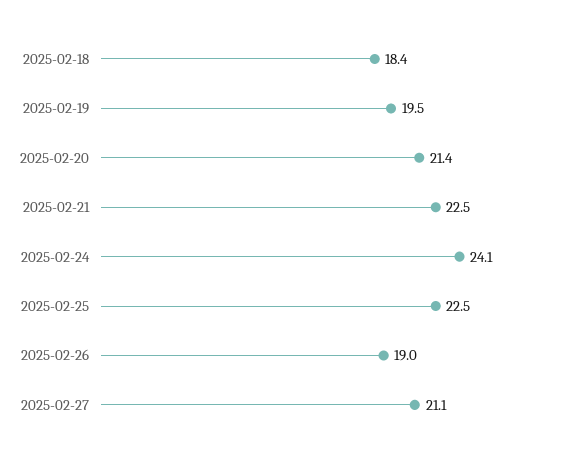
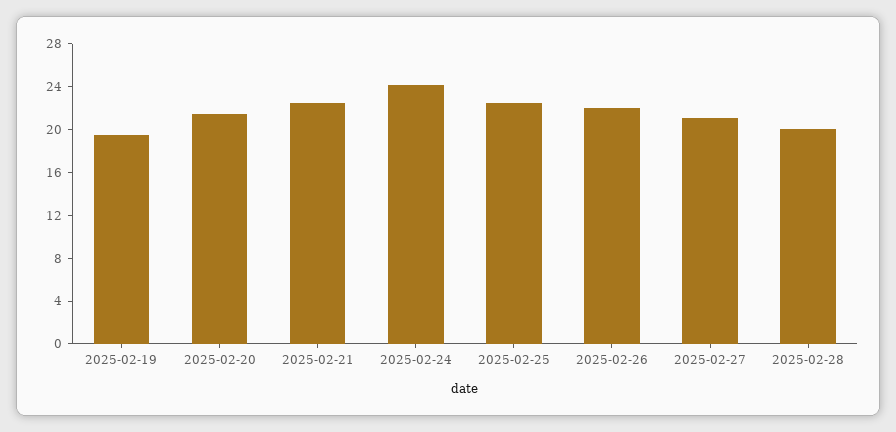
2025-02-18: 18.4 -> none
2025-02-26: 19 -> 22
2025-02-28: none -> 20

